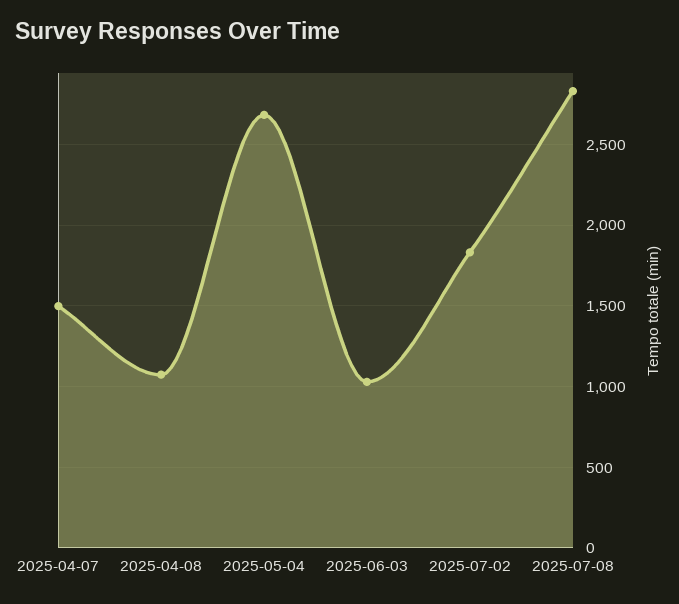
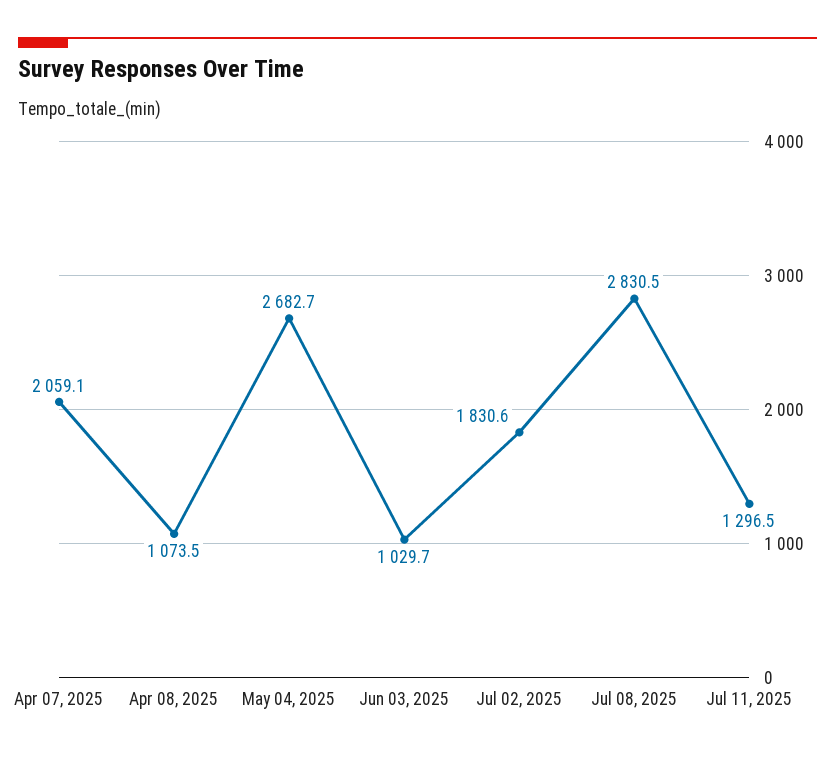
2025-04-07: 1500 -> 2059.1
Jul 11, 2025: none -> 1296.5

